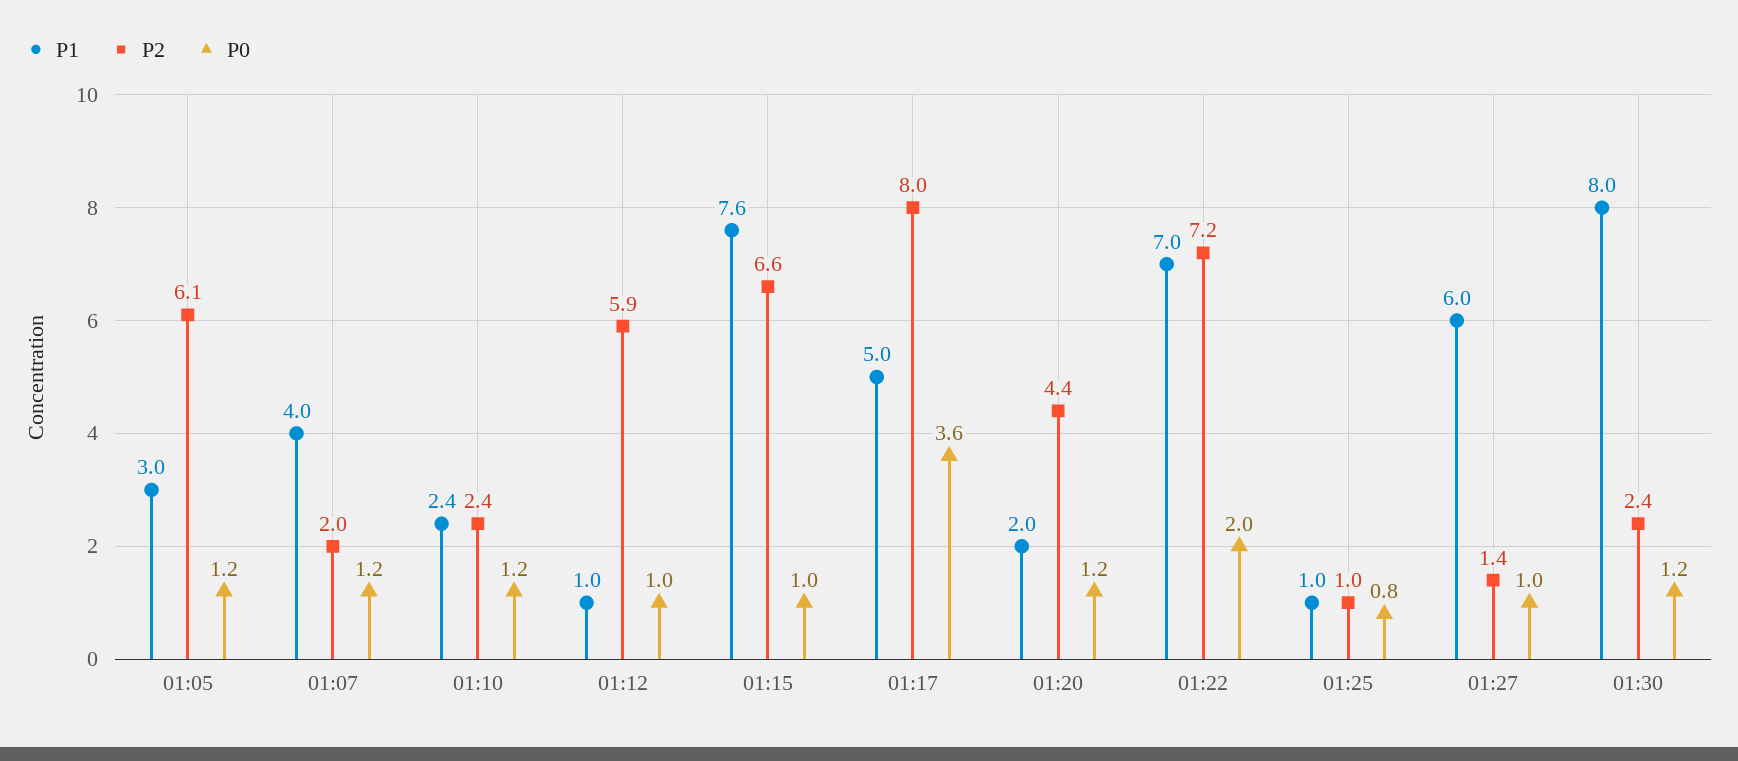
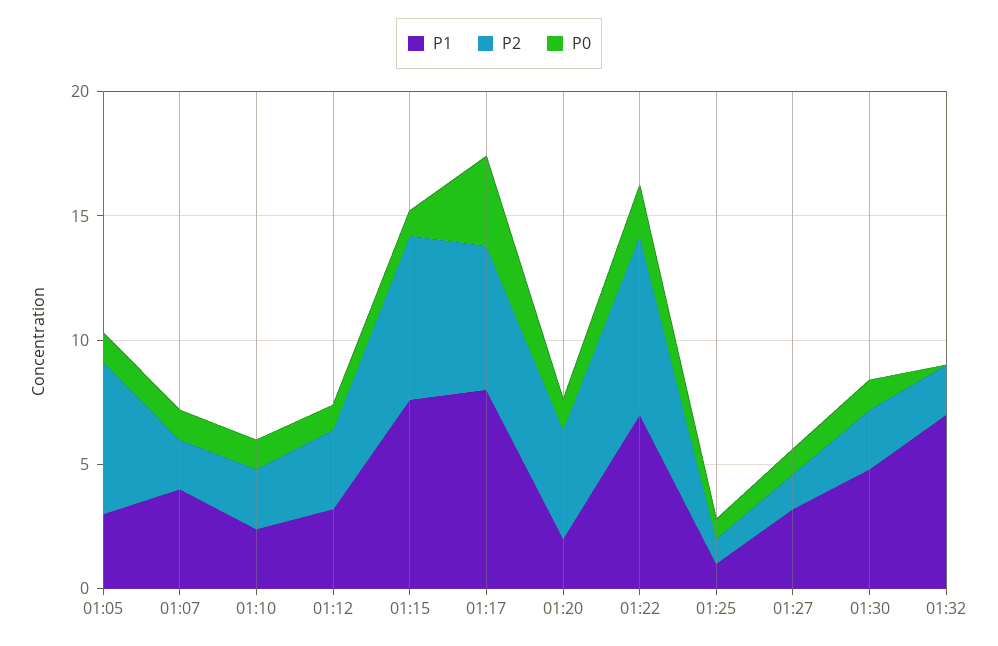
P1, 01:12: 1 -> 3
P2, 01:12: 5.9 -> 3
P1, 01:17: 5 -> 8
P2, 01:17: 8 -> 6
P1, 01:27: 6 -> 3
P1, 01:30: 8 -> 5
P1, 01:32: none -> 7
P2, 01:32: none -> 2
P0, 01:32: none -> 0

